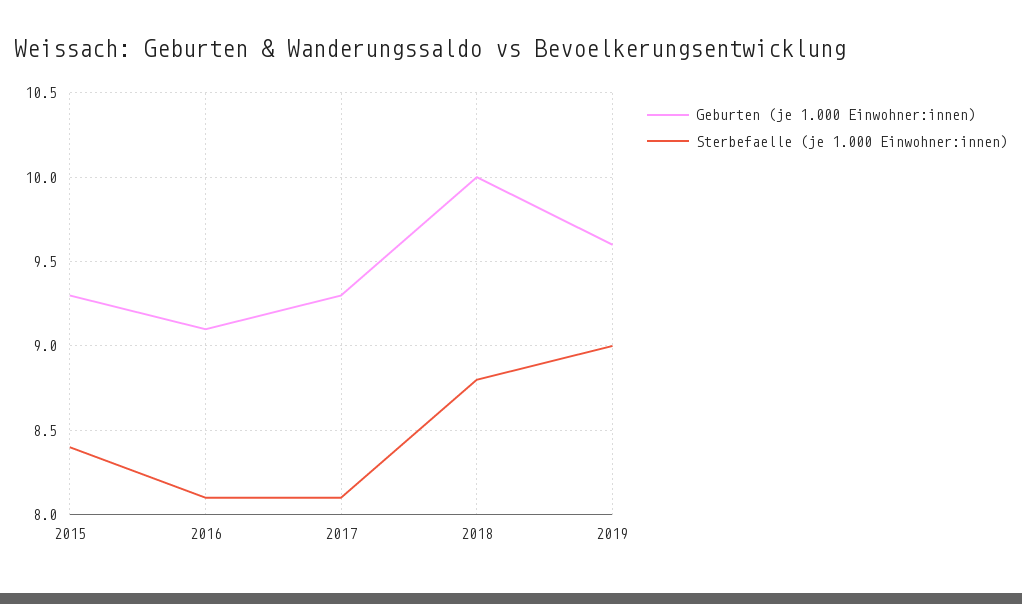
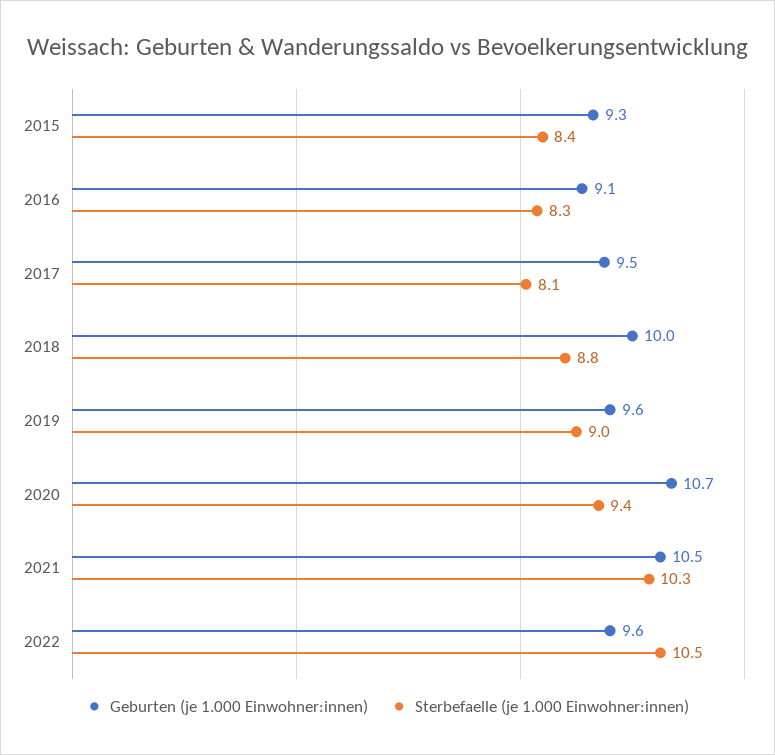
Sterbefaelle (je 1.000 Einwohner:innen), 2016: 8.1 -> 8.3
Geburten (je 1.000 Einwohner:innen), 2017: 9.3 -> 9.5
Geburten (je 1.000 Einwohner:innen), 2020: none -> 10.7
Sterbefaelle (je 1.000 Einwohner:innen), 2020: none -> 9.4
Geburten (je 1.000 Einwohner:innen), 2021: none -> 10.5
Sterbefaelle (je 1.000 Einwohner:innen), 2021: none -> 10.3
Geburten (je 1.000 Einwohner:innen), 2022: none -> 9.6
Sterbefaelle (je 1.000 Einwohner:innen), 2022: none -> 10.5

